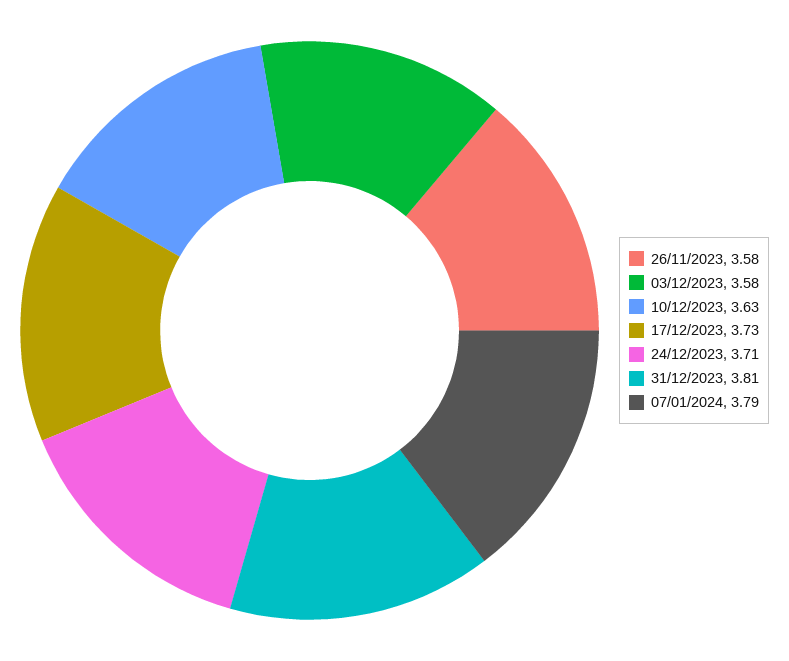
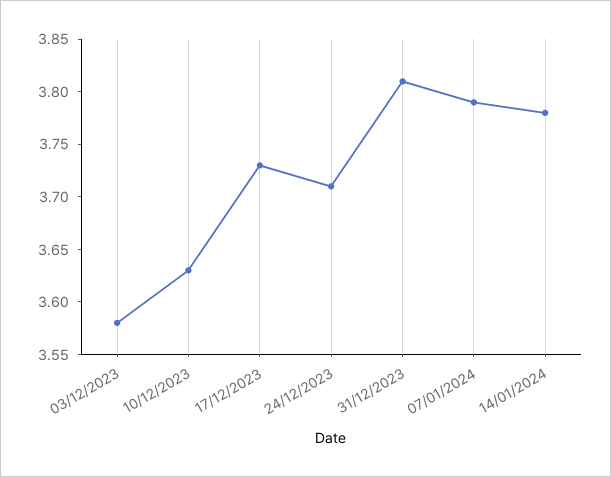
26/11/2023: 3.58 -> none
14/01/2024: none -> 3.78

